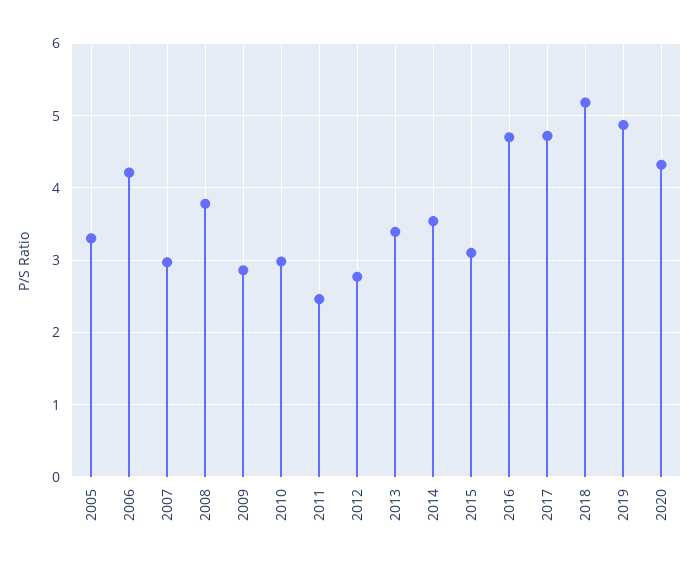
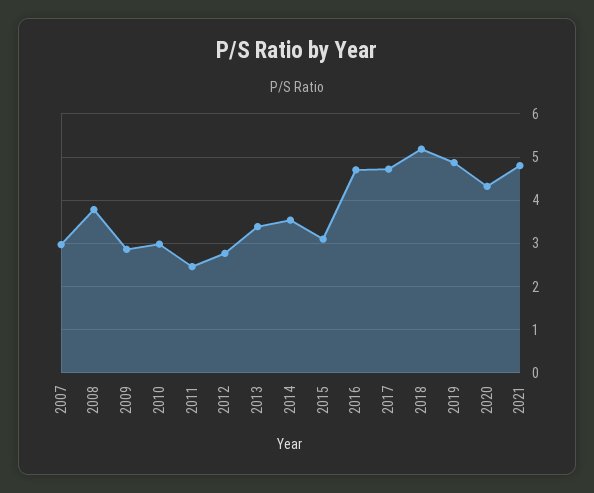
2005: 3.3 -> none
2006: 4.2 -> none
2021: none -> 4.8

